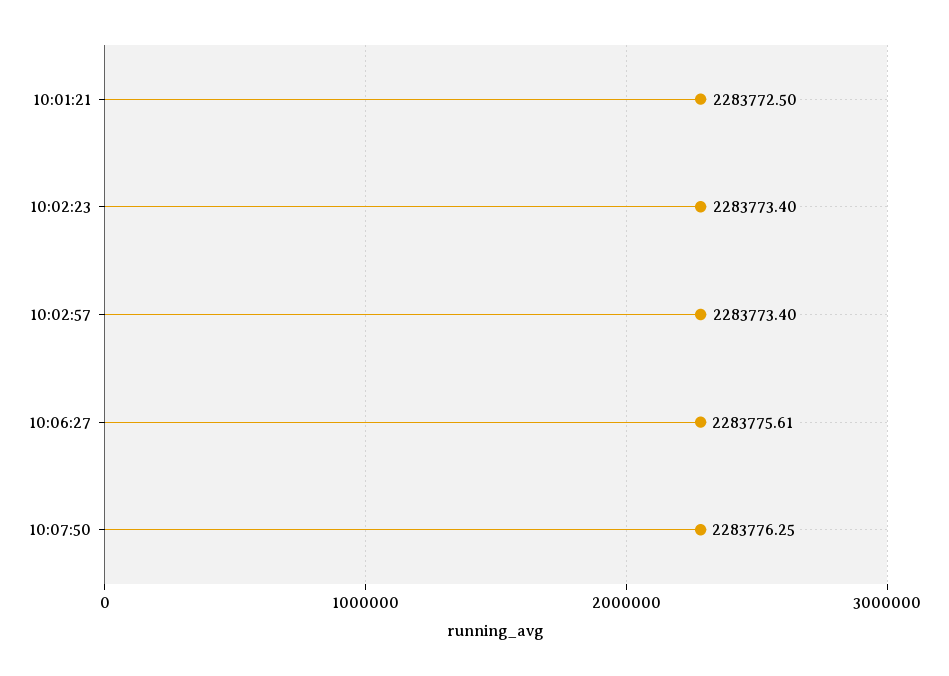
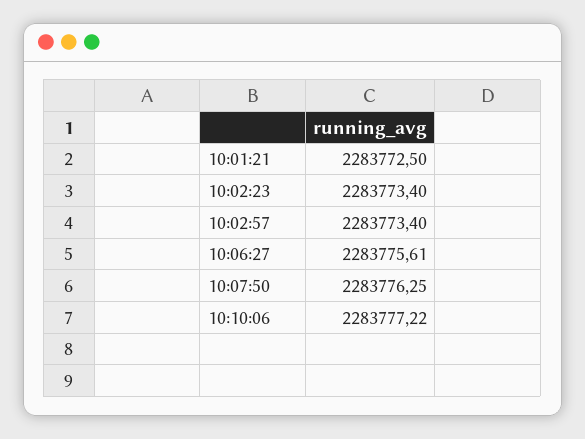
10:10:06: none -> 2283777.22

